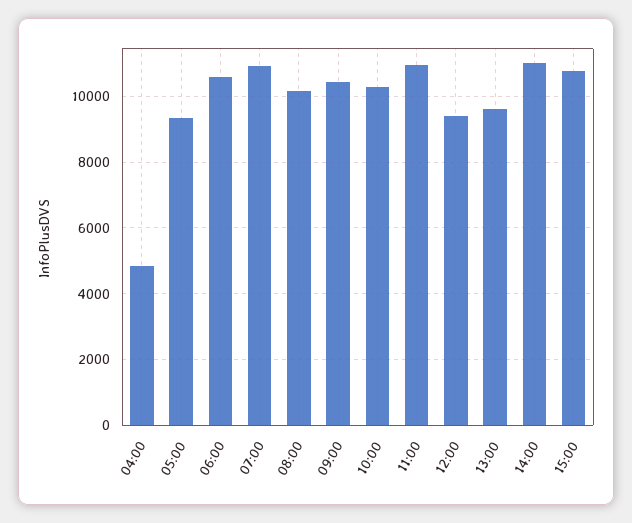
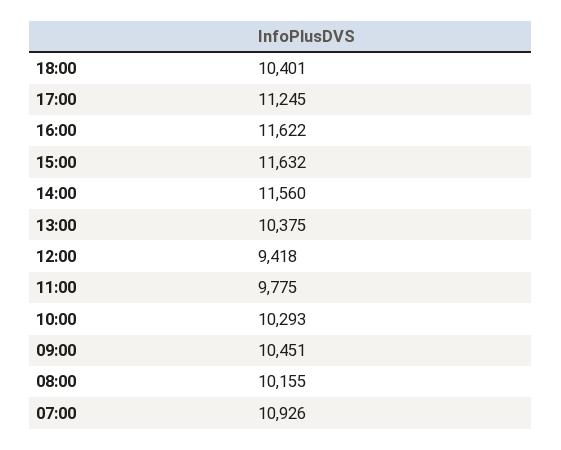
04:00: 4800 -> none
05:00: 9400 -> none
06:00: 10600 -> none
11:00: 11000 -> 9775
13:00: 9600 -> 10375
14:00: 11000 -> 11560
15:00: 10800 -> 11632
18:00: none -> 10401
17:00: none -> 11245
16:00: none -> 11622

